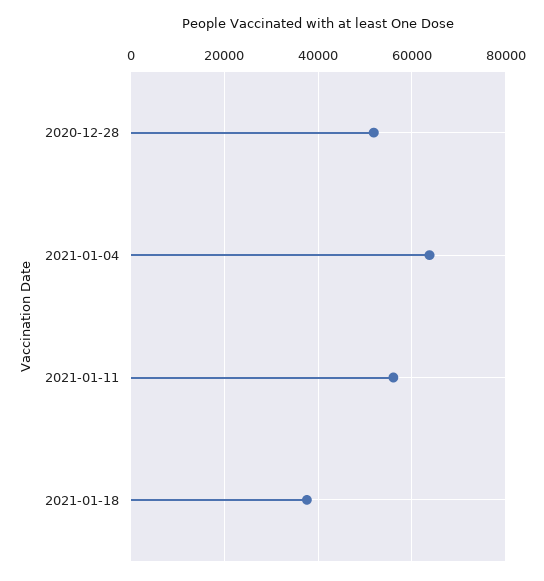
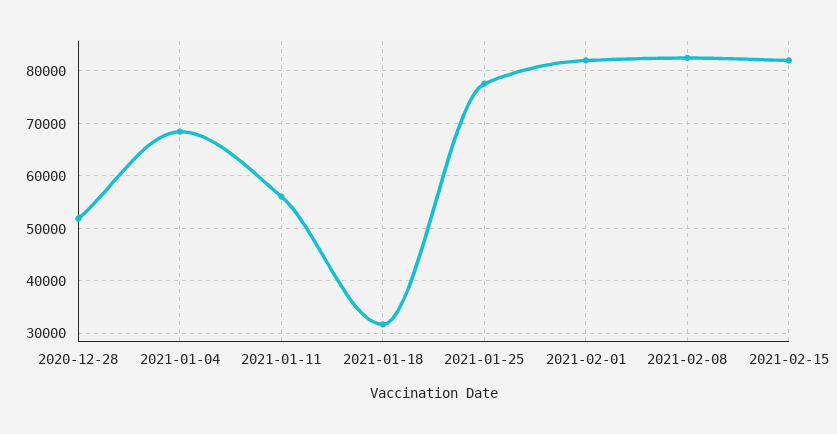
2021-01-04: 64000 -> 68000
2021-01-18: 38000 -> 32000
2021-01-25: none -> 78000
2021-02-01: none -> 82000
2021-02-08: none -> 82000
2021-02-15: none -> 82000

